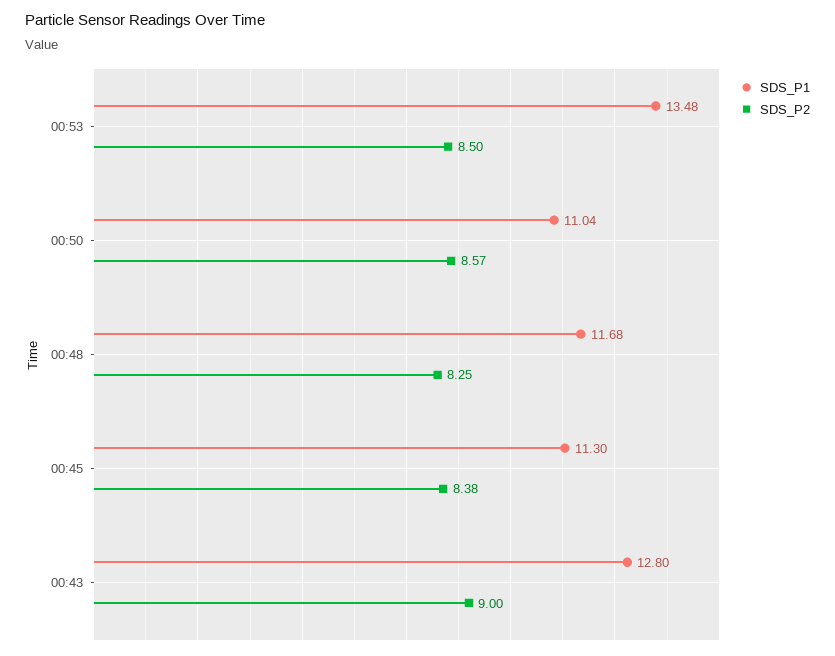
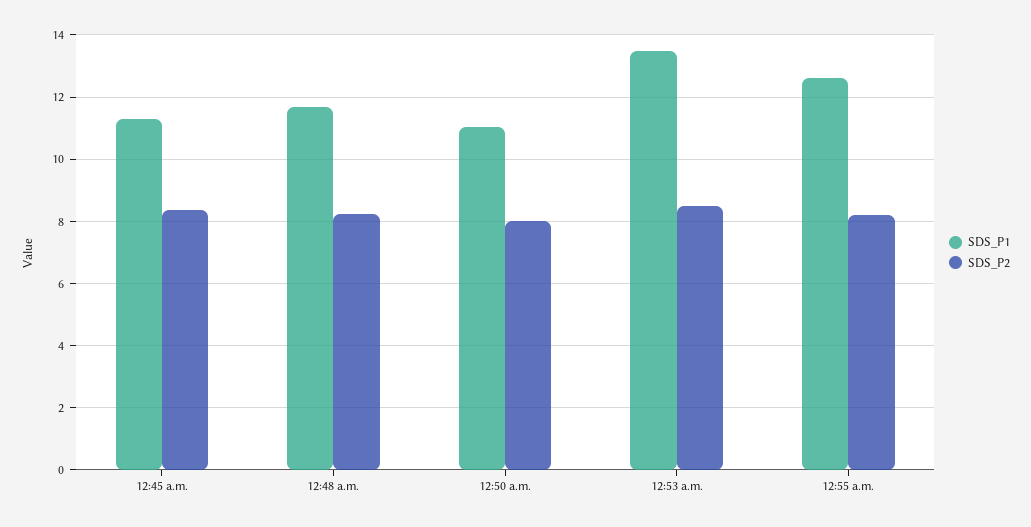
SDS_P2, 00:50: 8.57 -> 8
SDS_P1, 00:43: 12.8 -> none
SDS_P2, 00:43: 9 -> none
SDS_P1, 12:55 a.m.: none -> 12.6
SDS_P2, 12:55 a.m.: none -> 8.2

